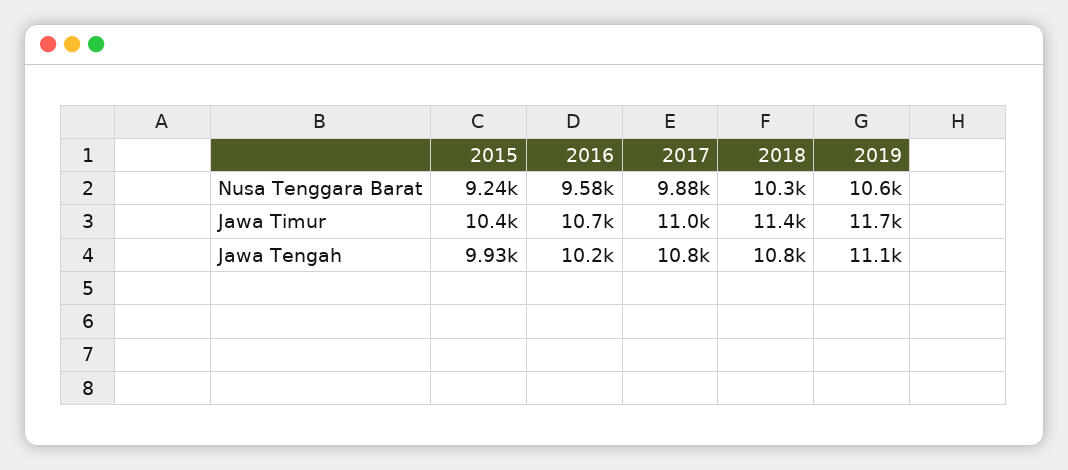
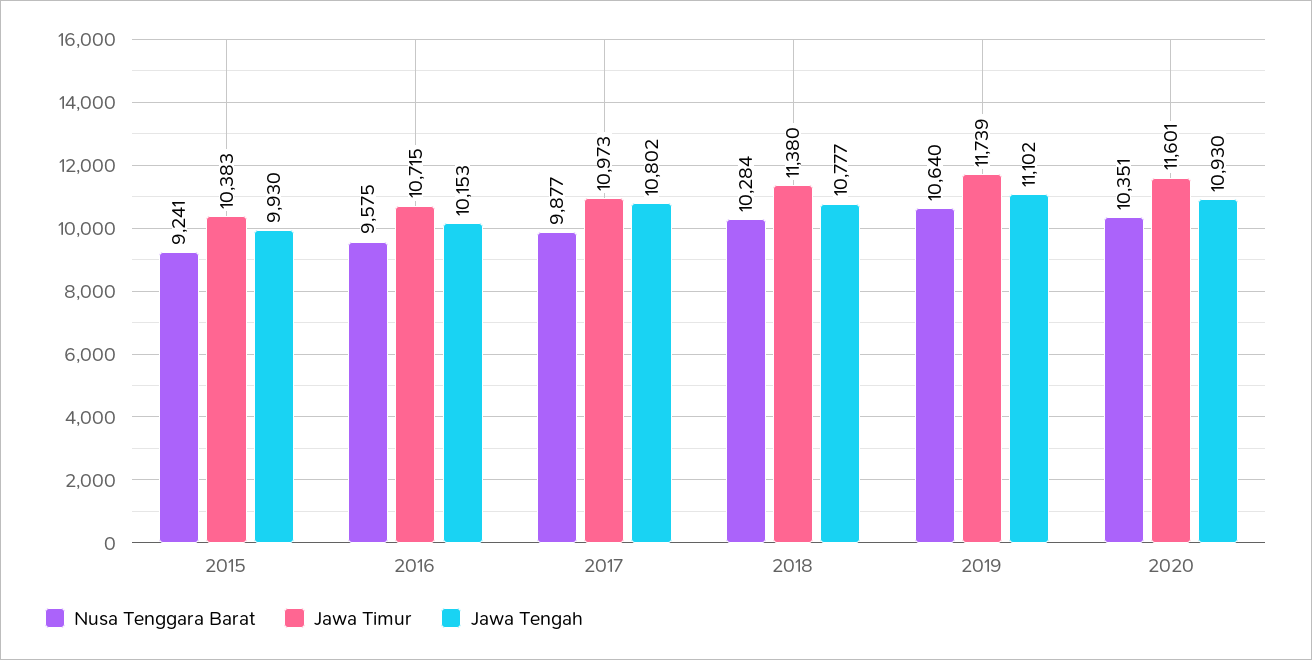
Nusa Tenggara Barat, 2020: none -> 10351
Jawa Timur, 2020: none -> 11601
Jawa Tengah, 2020: none -> 10930

